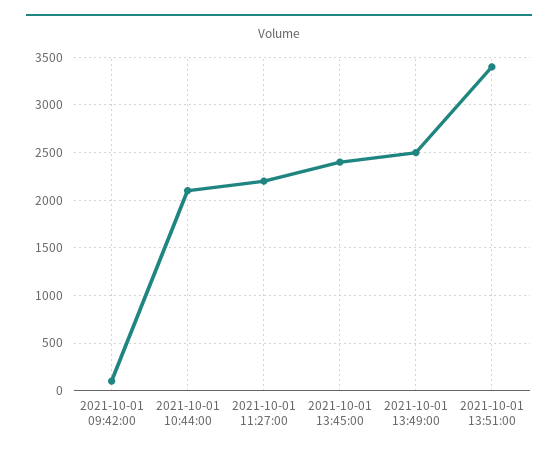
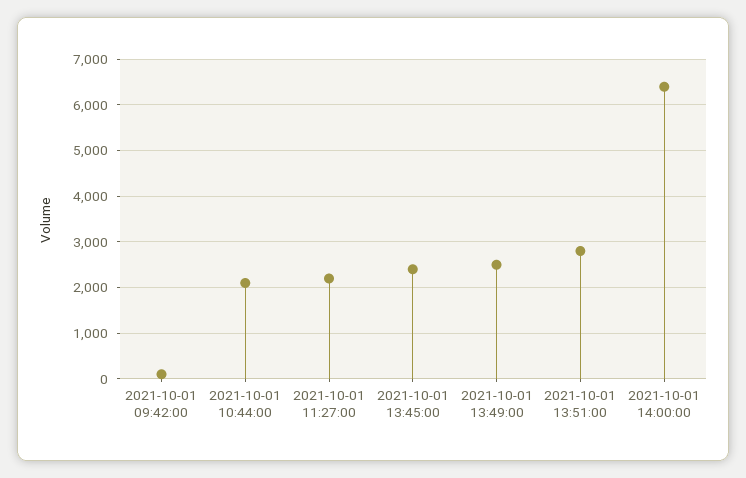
2021-10-01 13:51:00: 3400 -> 2800
2021-10-01 14:00:00: none -> 6400

